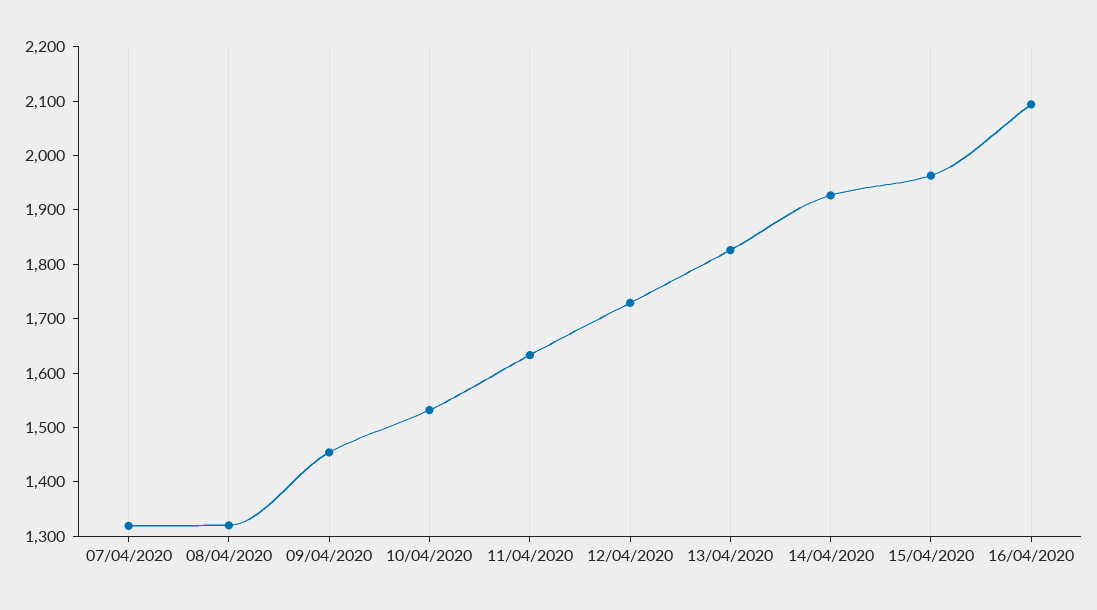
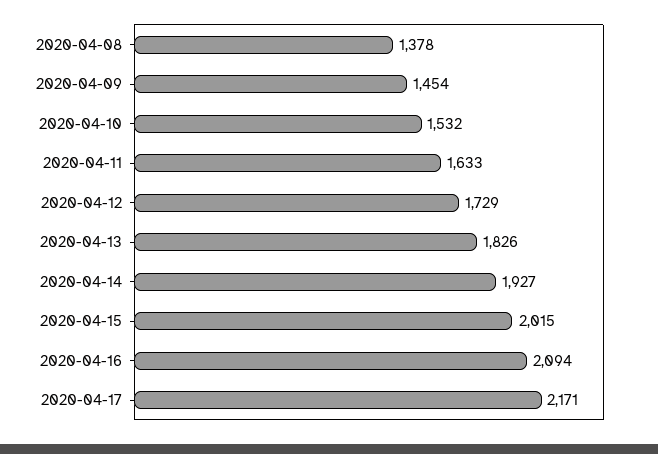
07/04/2020: 1320 -> none
08/04/2020: 1320 -> 1378
15/04/2020: 1960 -> 2015
2020-04-17: none -> 2171

